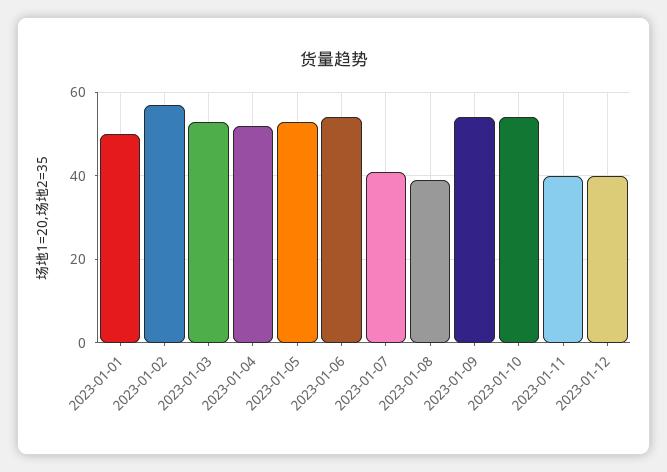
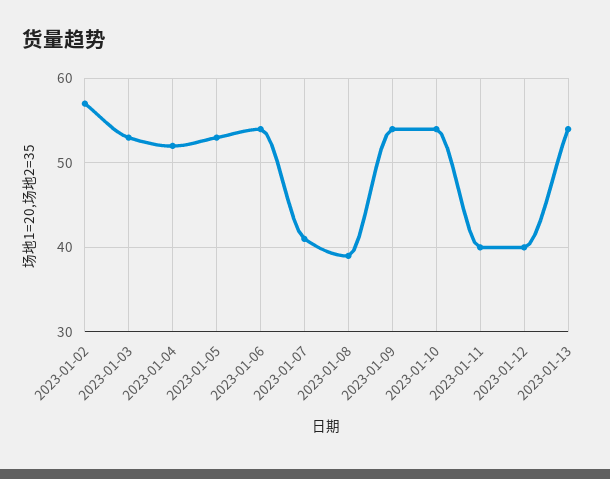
2023-01-01: 50 -> none
2023-01-13: none -> 54

